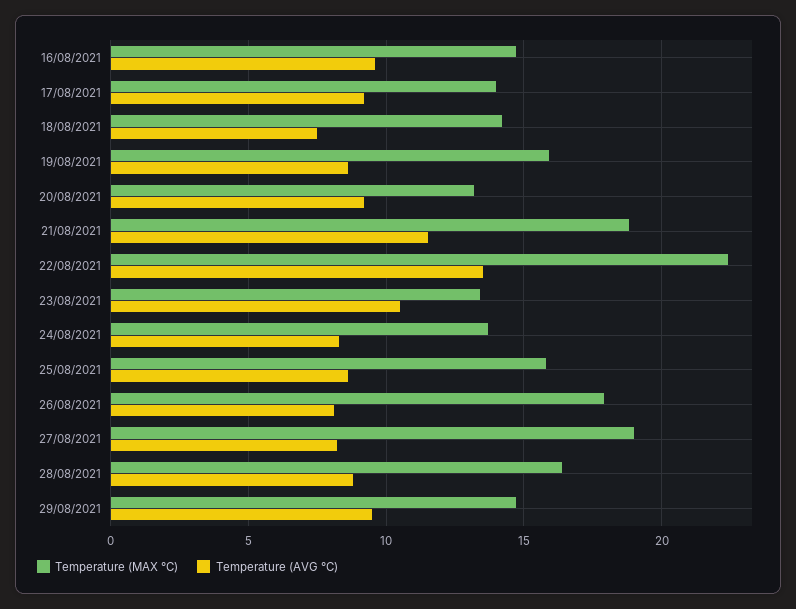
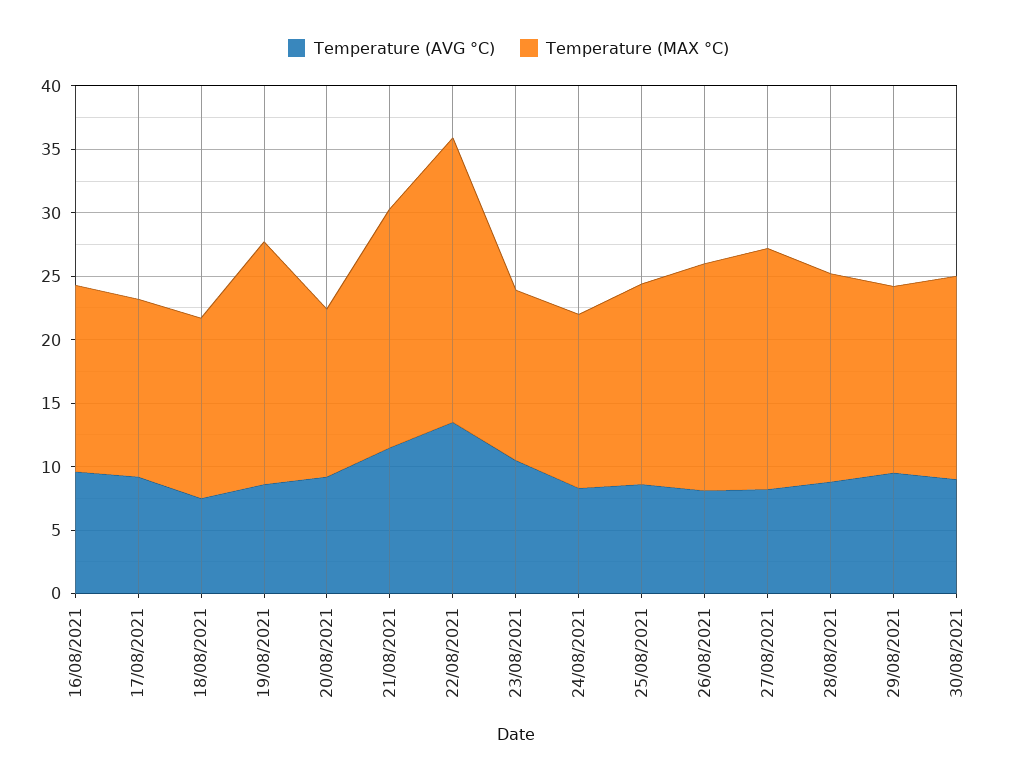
Temperature (MAX °C), 19/08/2021: 16 -> 19
Temperature (AVG °C), 30/08/2021: none -> 9
Temperature (MAX °C), 30/08/2021: none -> 16

